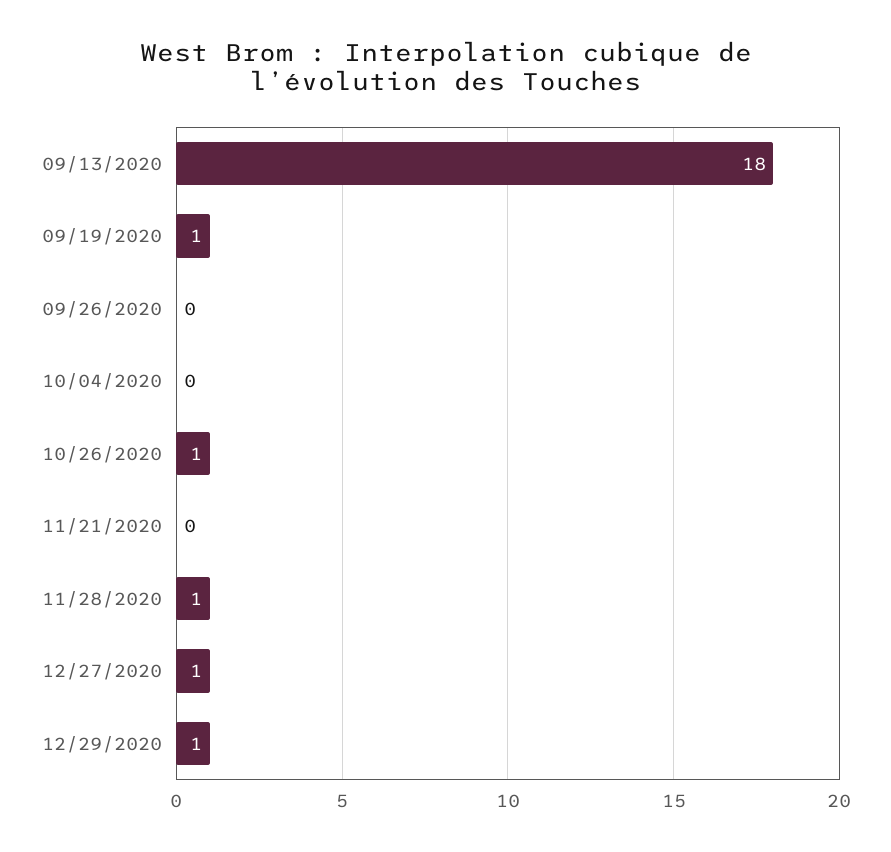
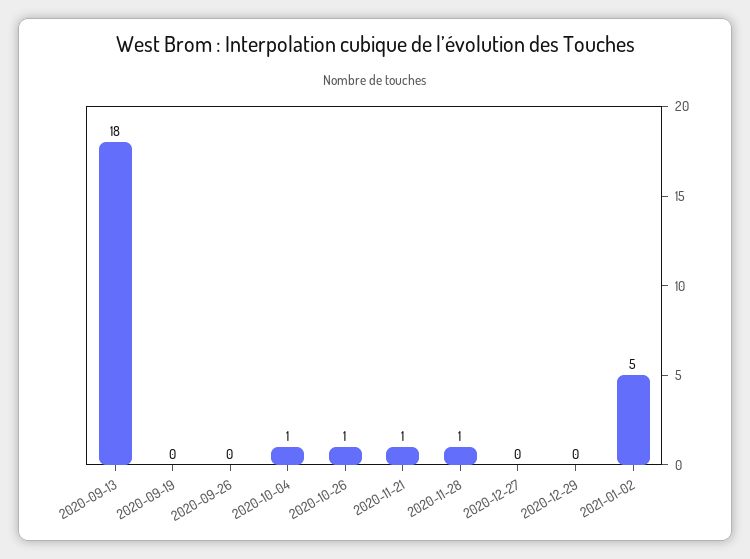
09/19/2020: 1 -> 0
10/04/2020: 0 -> 1
11/21/2020: 0 -> 1
12/27/2020: 1 -> 0
12/29/2020: 1 -> 0
2021-01-02: none -> 5

